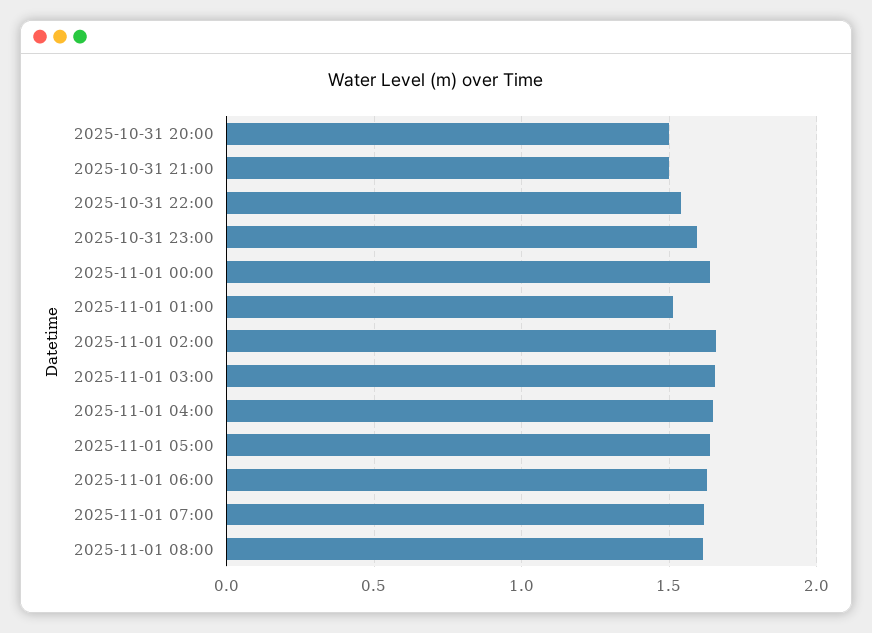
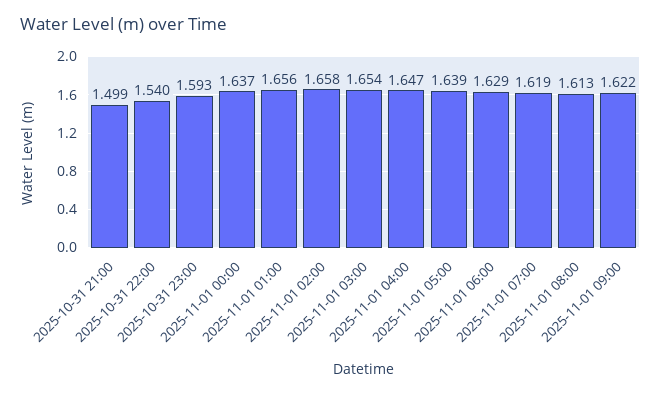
2025-10-31 20:00: 1.5 -> none
2025-11-01 01:00: 1.5 -> 1.656
2025-11-01 09:00: none -> 1.622

